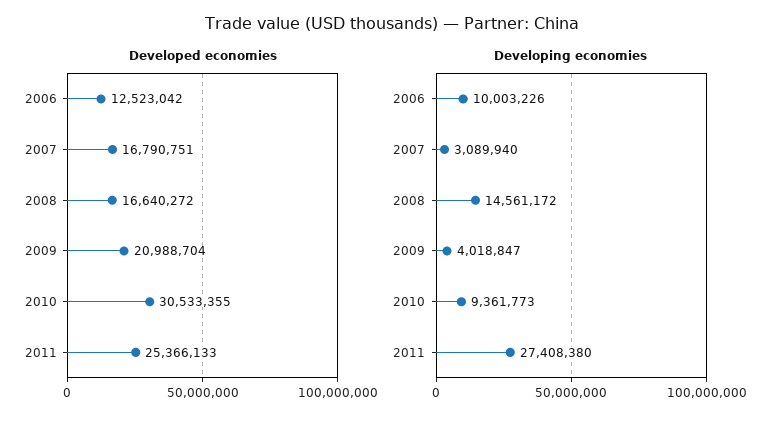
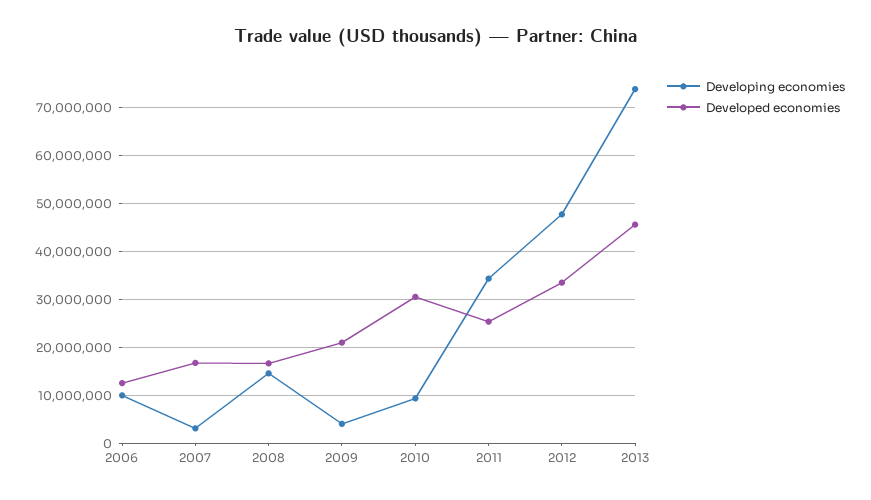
Developing economies, 2011: 27408380 -> 34000000
Developing economies, 2012: none -> 48000000
Developed economies, 2012: none -> 34000000
Developing economies, 2013: none -> 74000000
Developed economies, 2013: none -> 46000000

